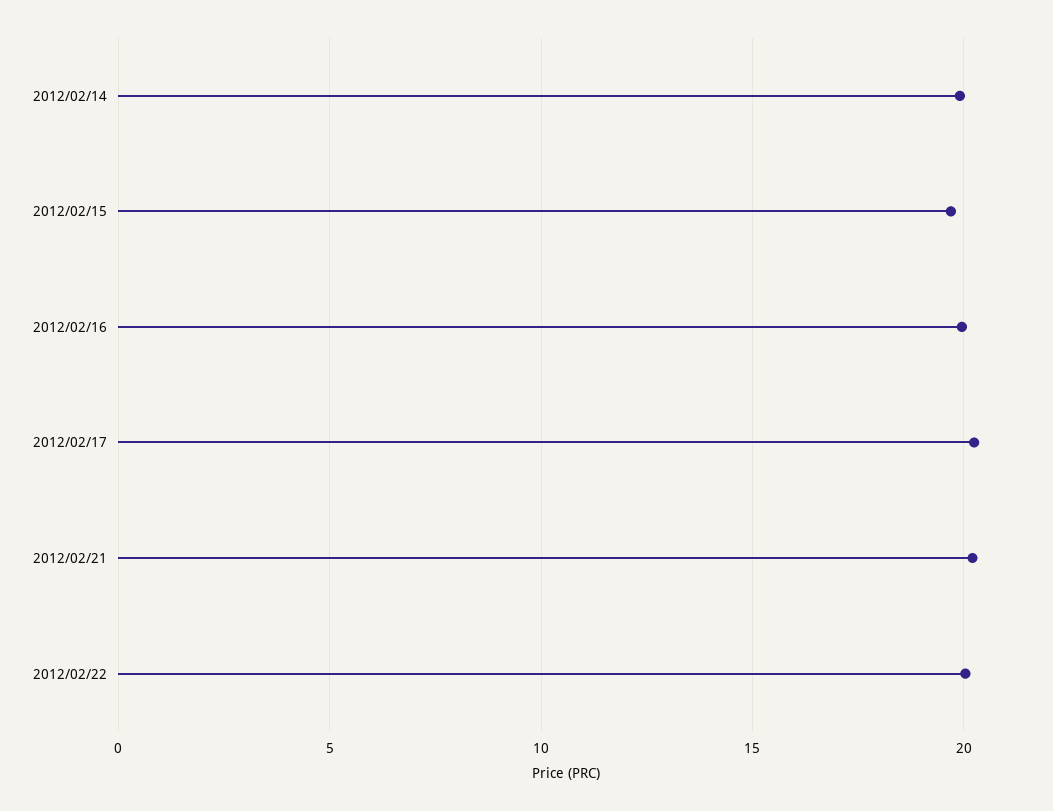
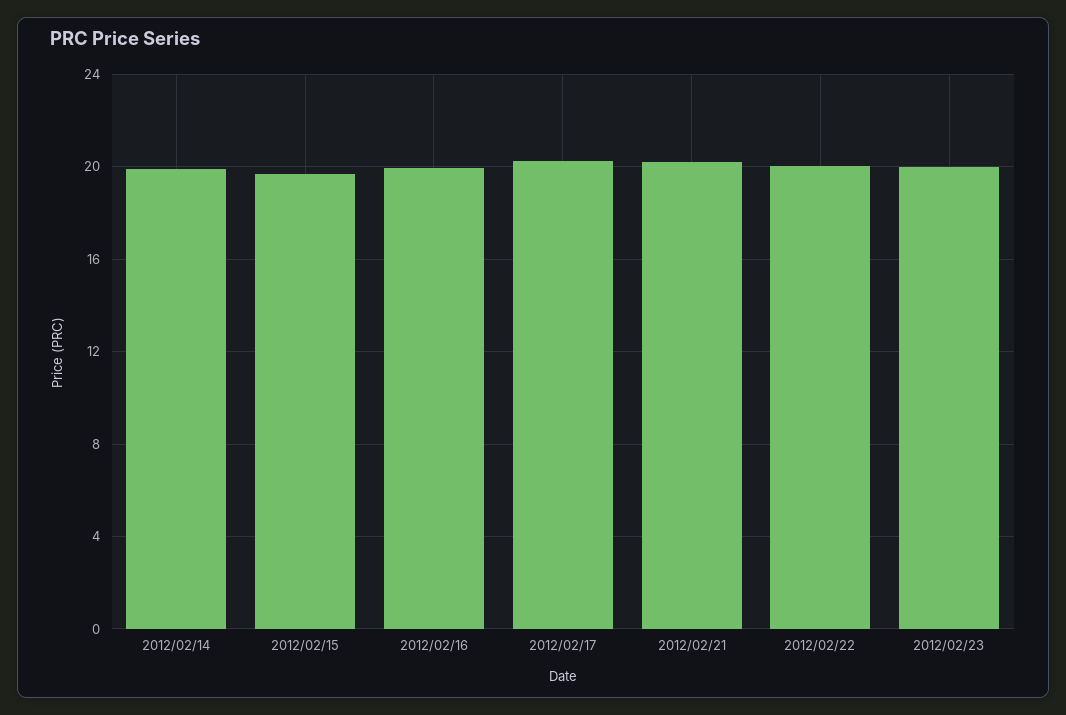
2012/02/23: none -> 20

